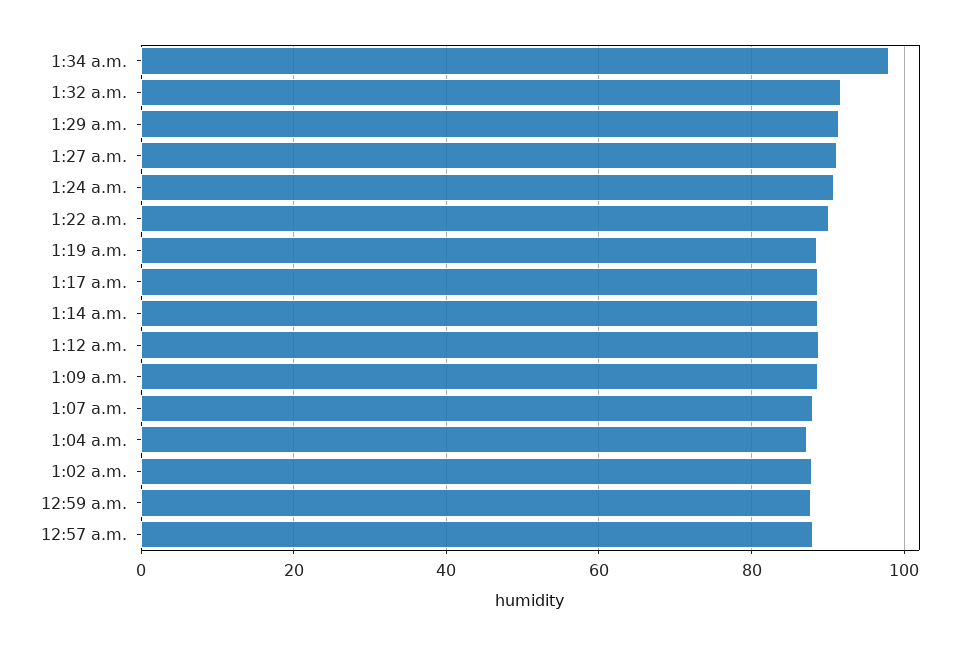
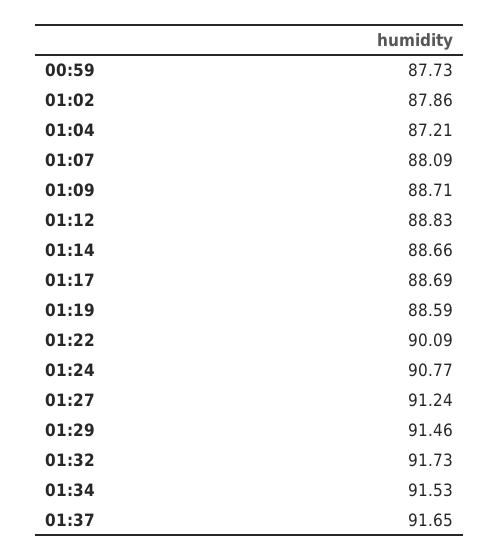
1:34 a.m.: 98 -> 91.53
12:57 a.m.: 88 -> none
01:37: none -> 91.65

